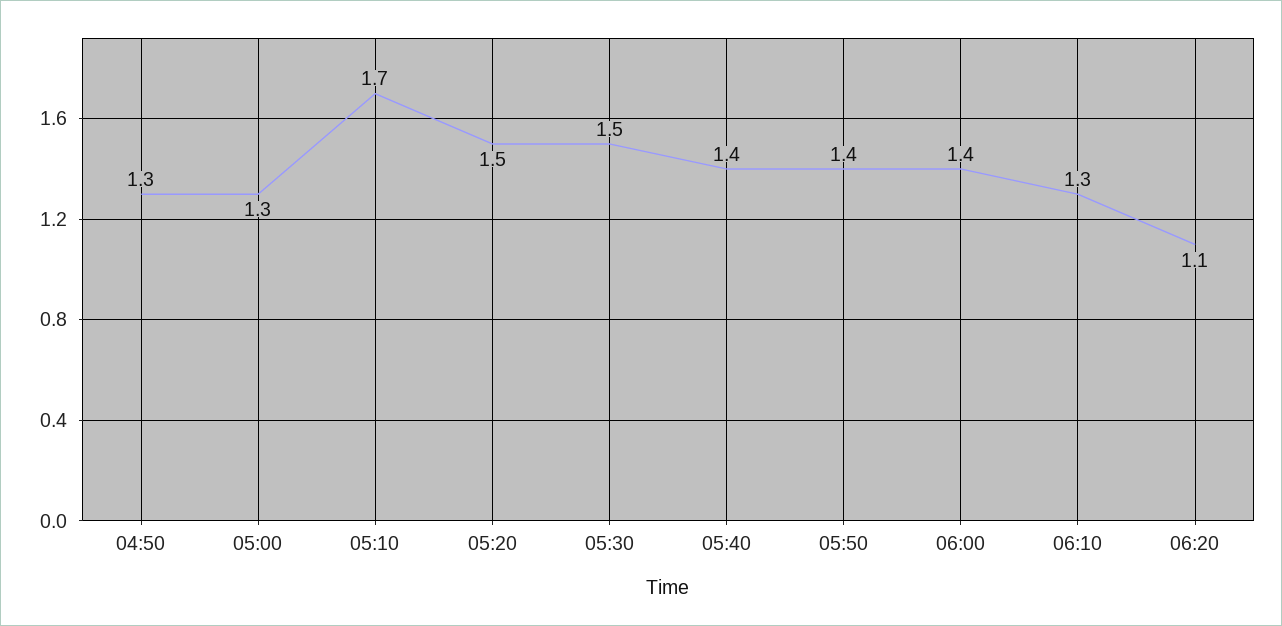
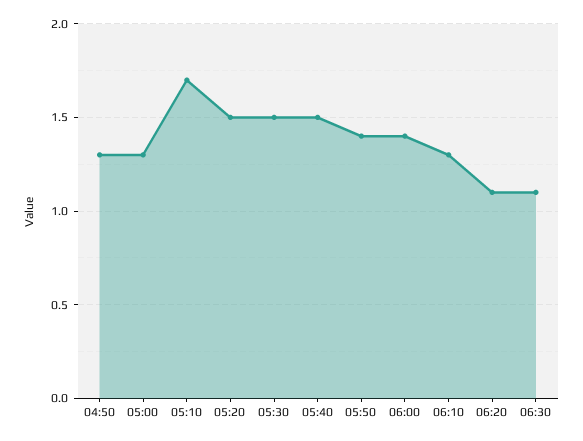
05:40: 1.4 -> 1.5
06:30: none -> 1.1

